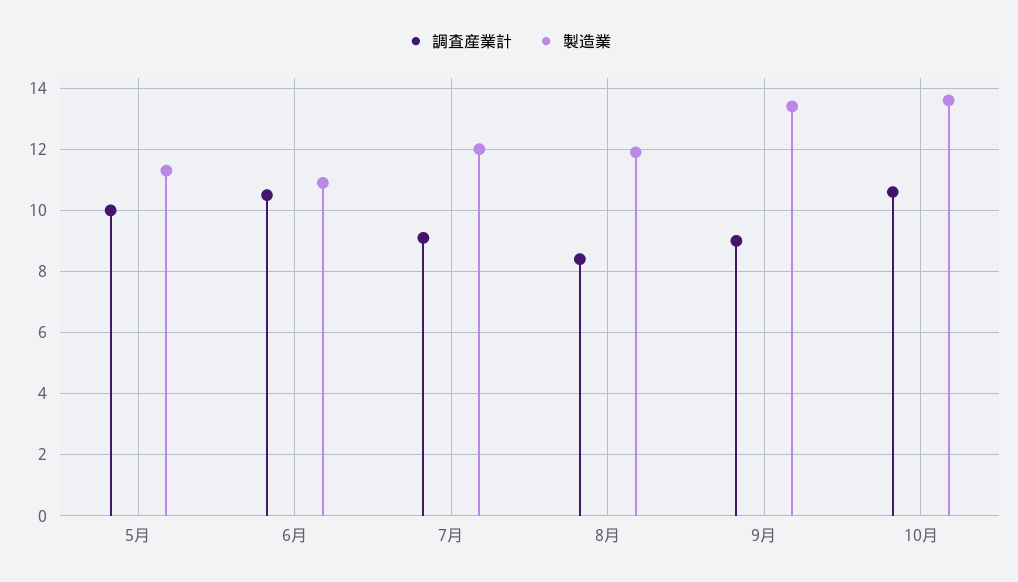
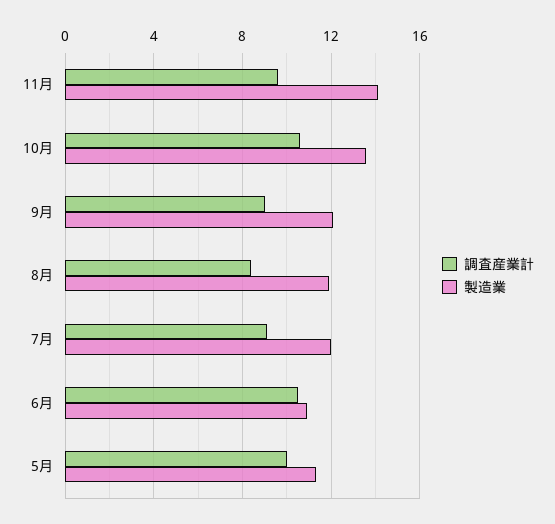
製造業, 9月: 13.5 -> 12
調査産業計, 11月: none -> 9.5
製造業, 11月: none -> 14

